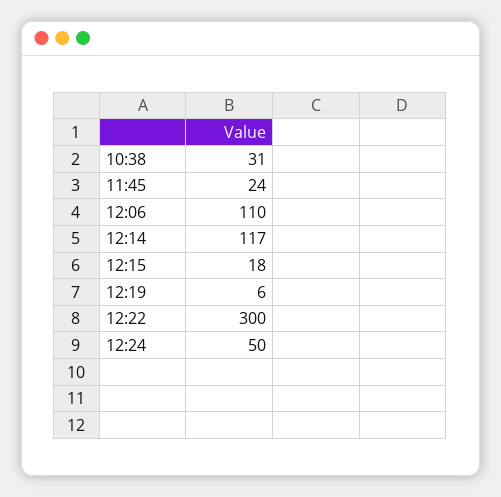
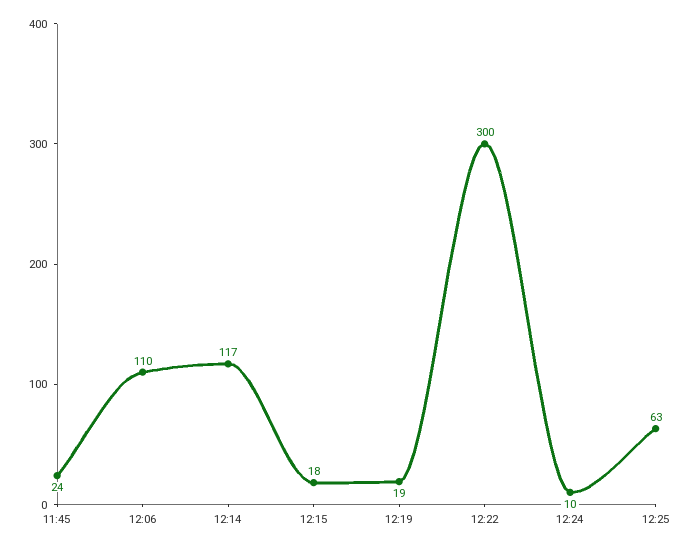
10:38: 31 -> none
12:19: 6 -> 19
12:24: 50 -> 10
12:25: none -> 63

